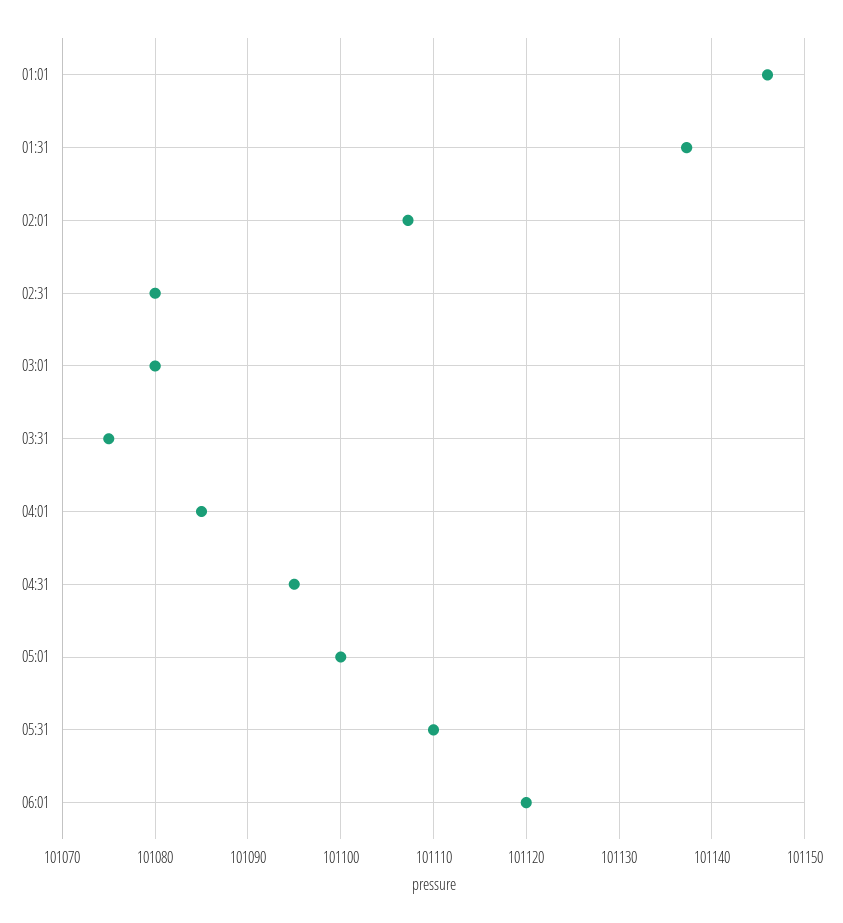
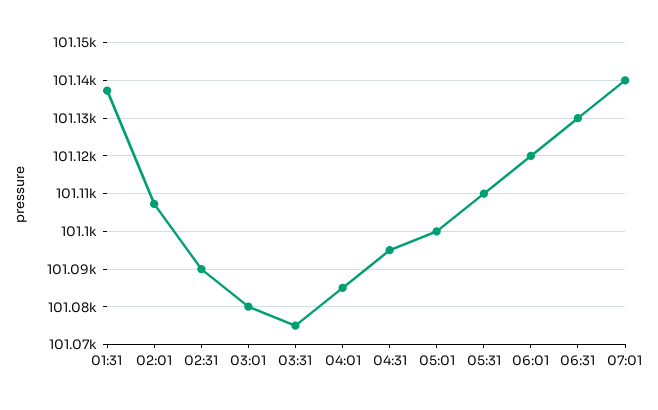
01:01: 101146 -> none
02:31: 101080 -> 101090
06:31: none -> 101130
07:01: none -> 101140

